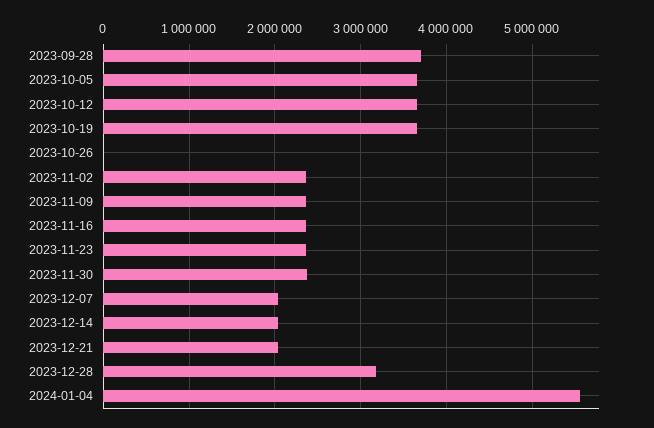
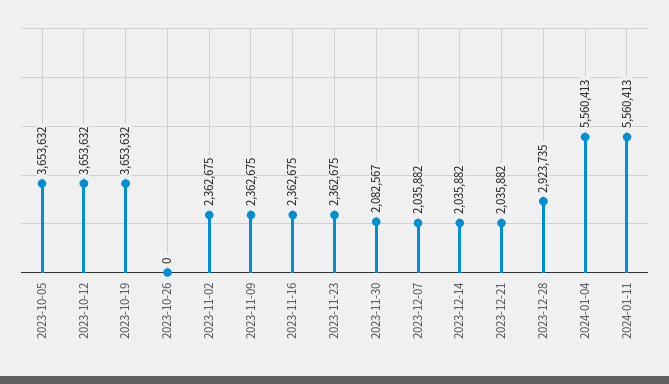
2023-09-28: 3700000 -> none
2023-11-30: 2400000 -> 2082567
2023-12-28: 3200000 -> 2923735
2024-01-11: none -> 5560413

